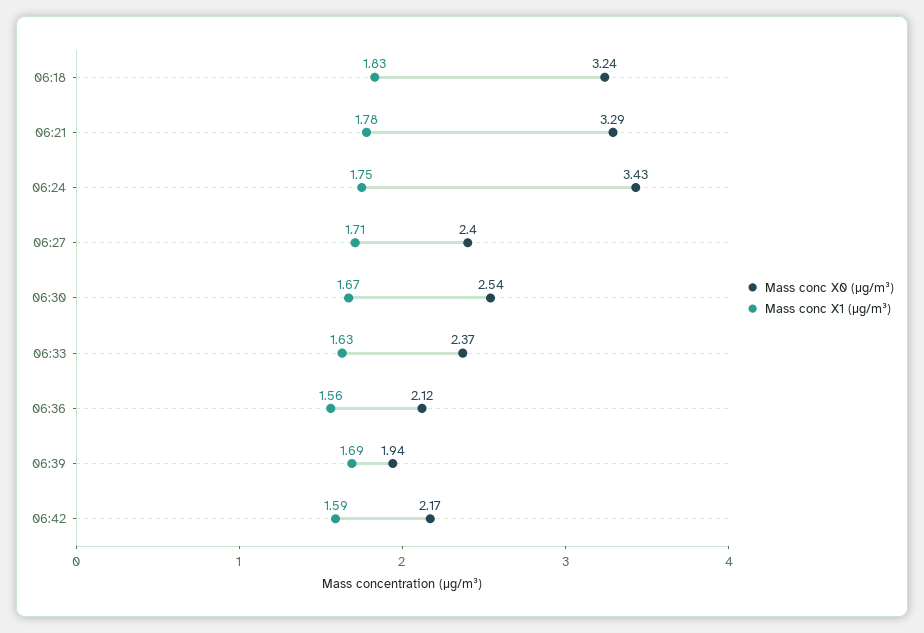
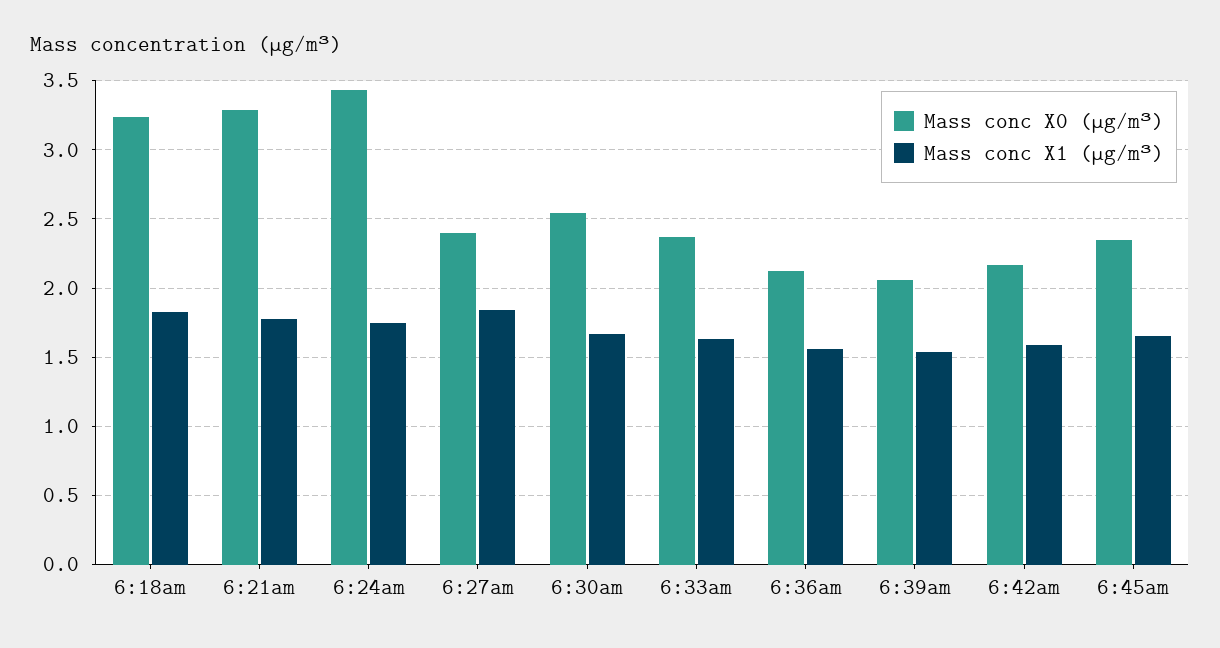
Mass conc X1 (μg/m³), 06:27: 1.71 -> 1.85
Mass conc X0 (μg/m³), 06:39: 1.94 -> 2.05
Mass conc X1 (μg/m³), 06:39: 1.69 -> 1.55
Mass conc X0 (μg/m³), 6:45am: none -> 2.35
Mass conc X1 (μg/m³), 6:45am: none -> 1.65

